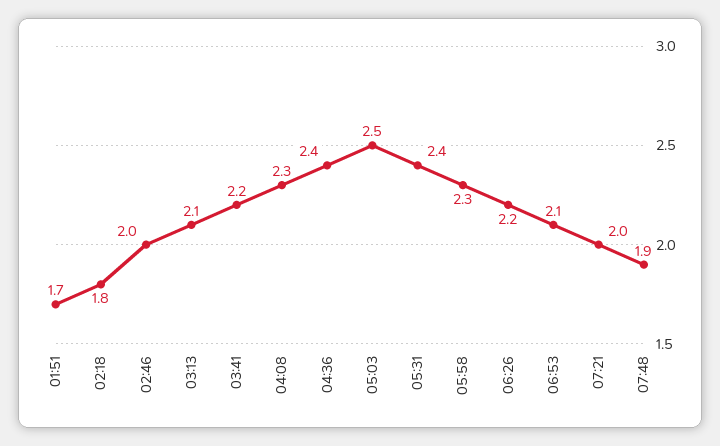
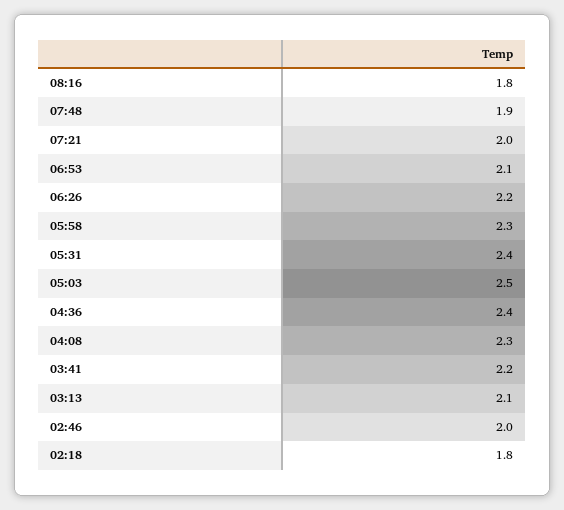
01:51: 1.7 -> none
08:16: none -> 1.8

